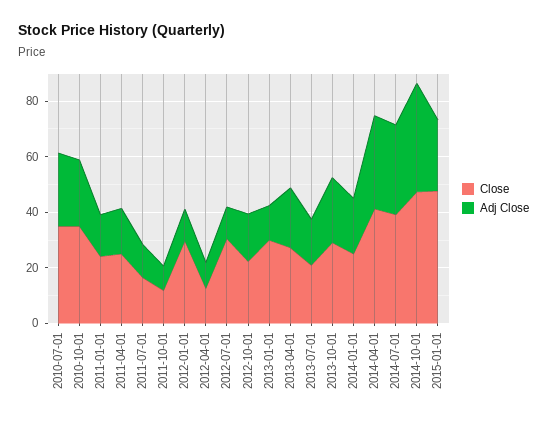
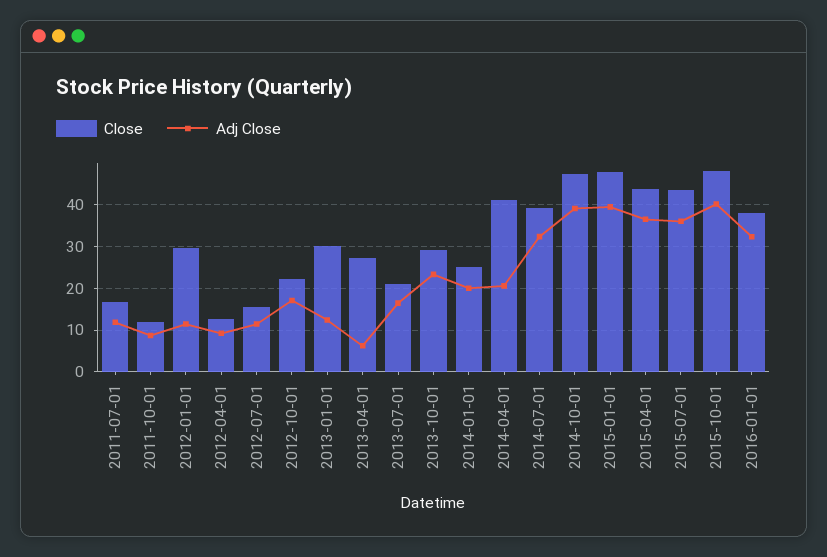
Close, 2010-07-01: 35 -> none
Adj Close, 2010-07-01: 25 -> none
Close, 2010-10-01: 35 -> none
Adj Close, 2010-10-01: 25 -> none
Close, 2011-01-01: 25 -> none
Adj Close, 2011-01-01: 15 -> none
Close, 2011-04-01: 25 -> none
Adj Close, 2011-04-01: 15 -> none
Close, 2012-07-01: 30 -> 16
Adj Close, 2013-04-01: 20 -> 6
Adj Close, 2014-04-01: 35 -> 20
Adj Close, 2015-01-01: 25 -> 40
Close, 2015-04-01: none -> 44
Adj Close, 2015-04-01: none -> 36
Close, 2015-07-01: none -> 44
Adj Close, 2015-07-01: none -> 36
Close, 2015-10-01: none -> 48
Adj Close, 2015-10-01: none -> 40
Close, 2016-01-01: none -> 38
Adj Close, 2016-01-01: none -> 32

